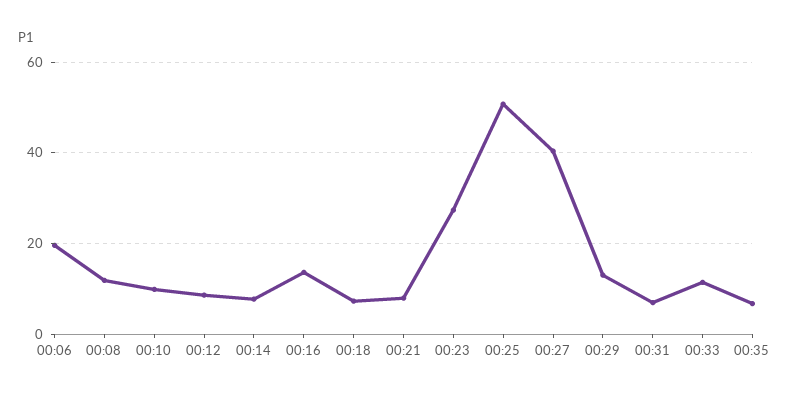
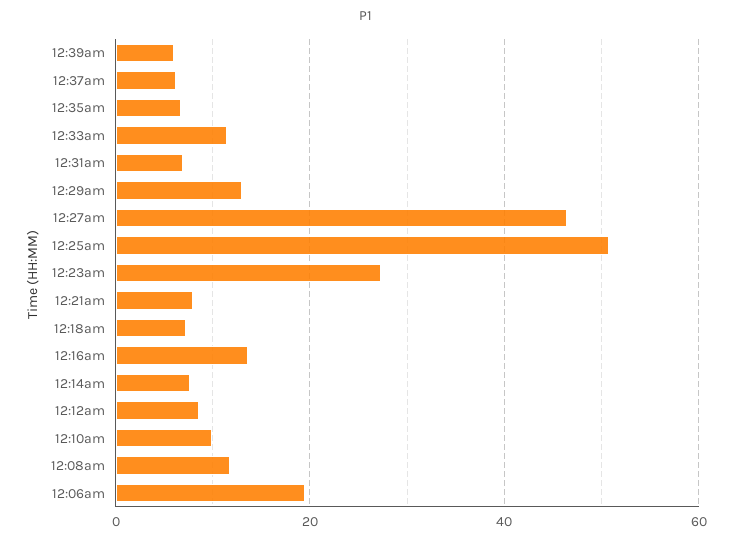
00:27: 40 -> 46
12:39am: none -> 6
12:37am: none -> 6

